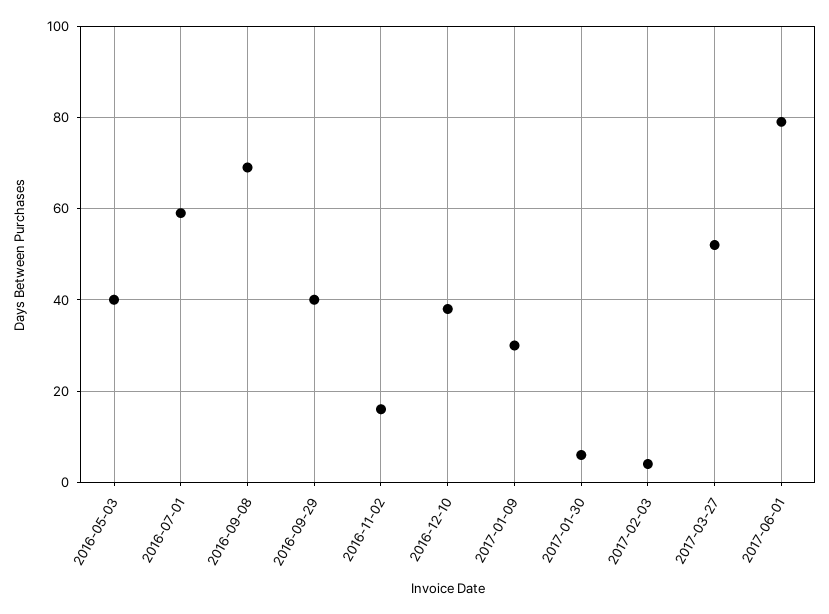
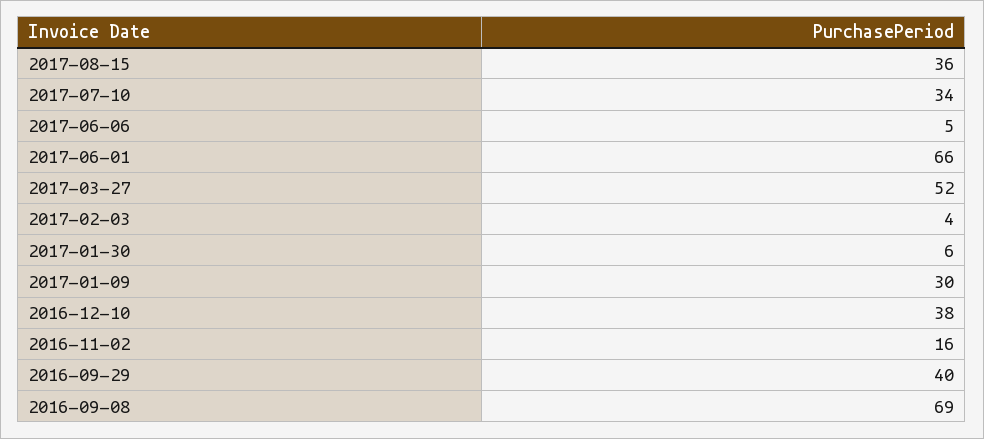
2016-05-03: 40 -> none
2016-07-01: 60 -> none
2017-06-01: 80 -> 66
2017-08-15: none -> 36
2017-07-10: none -> 34
2017-06-06: none -> 5

